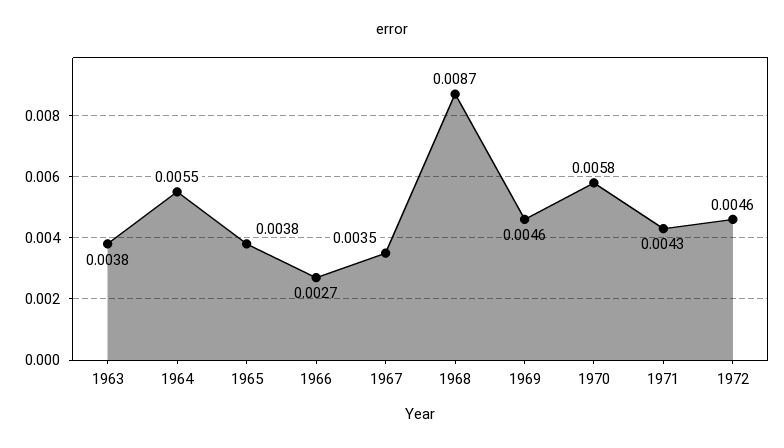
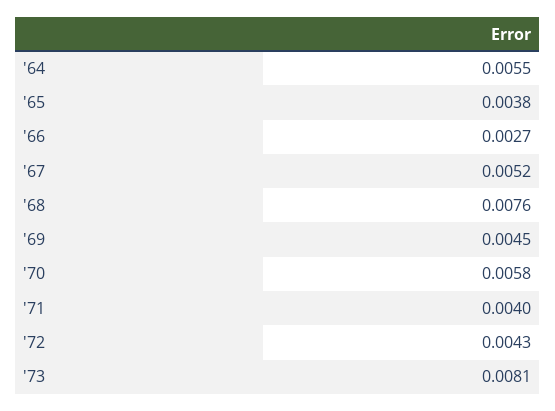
1963: 0.0038 -> none
1967: 0.0035 -> 0.0052
1968: 0.0087 -> 0.0076
1969: 0.0046 -> 0.0045
1971: 0.0043 -> 0.004
1972: 0.0046 -> 0.0043
'73: none -> 0.0081

